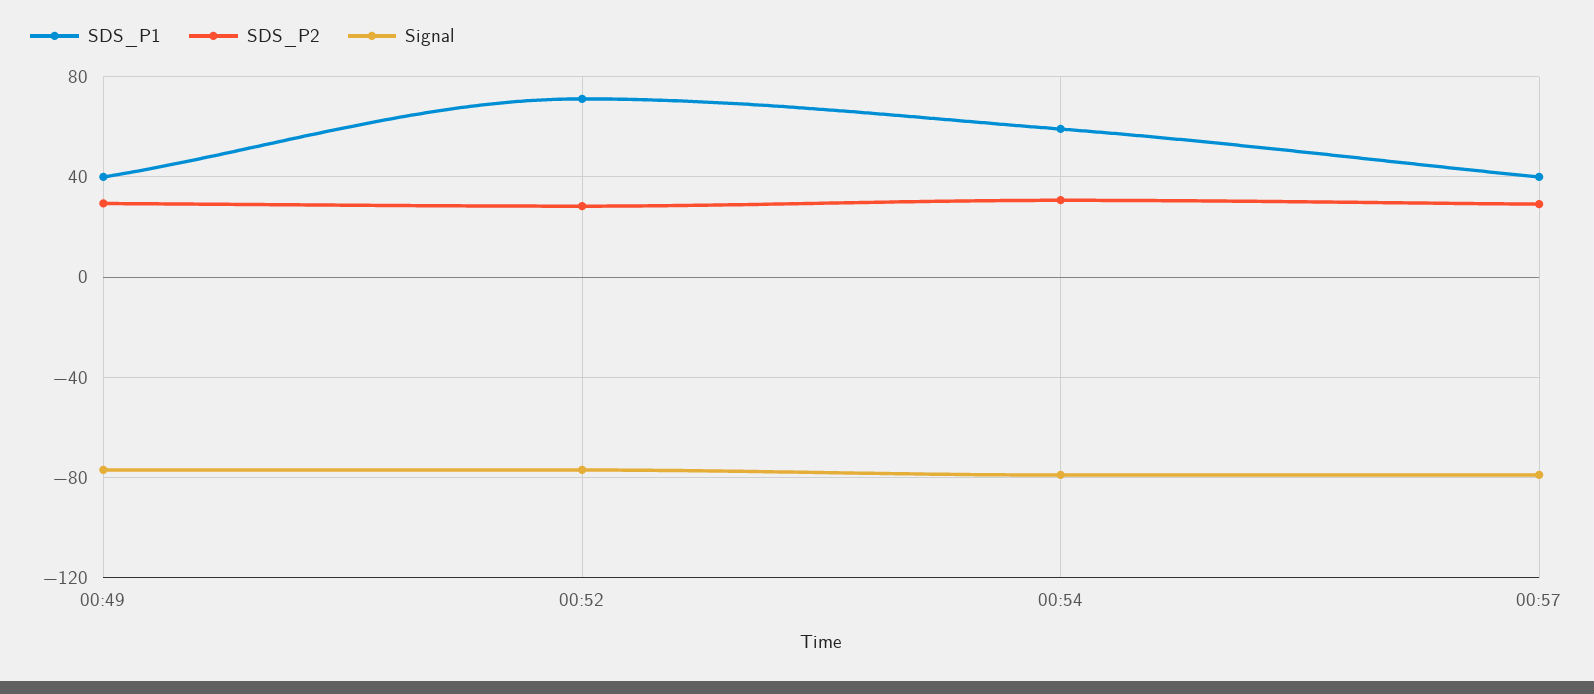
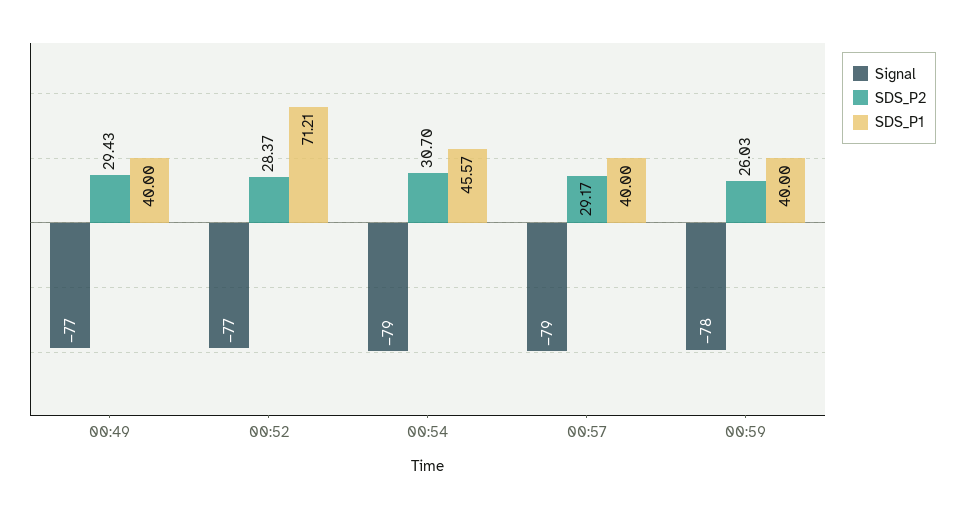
SDS_P1, 00:54: 60 -> 45.57
Signal, 00:59: none -> -78
SDS_P2, 00:59: none -> 26.03
SDS_P1, 00:59: none -> 40

